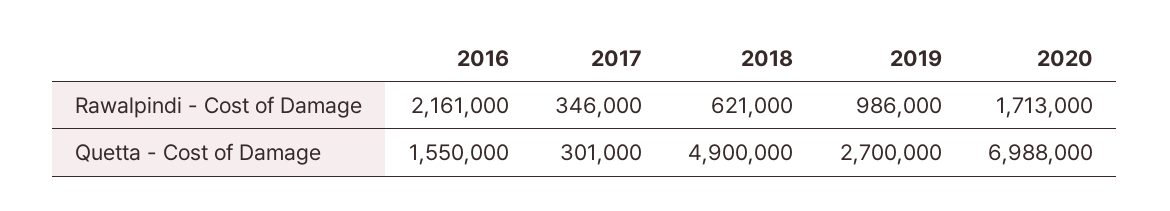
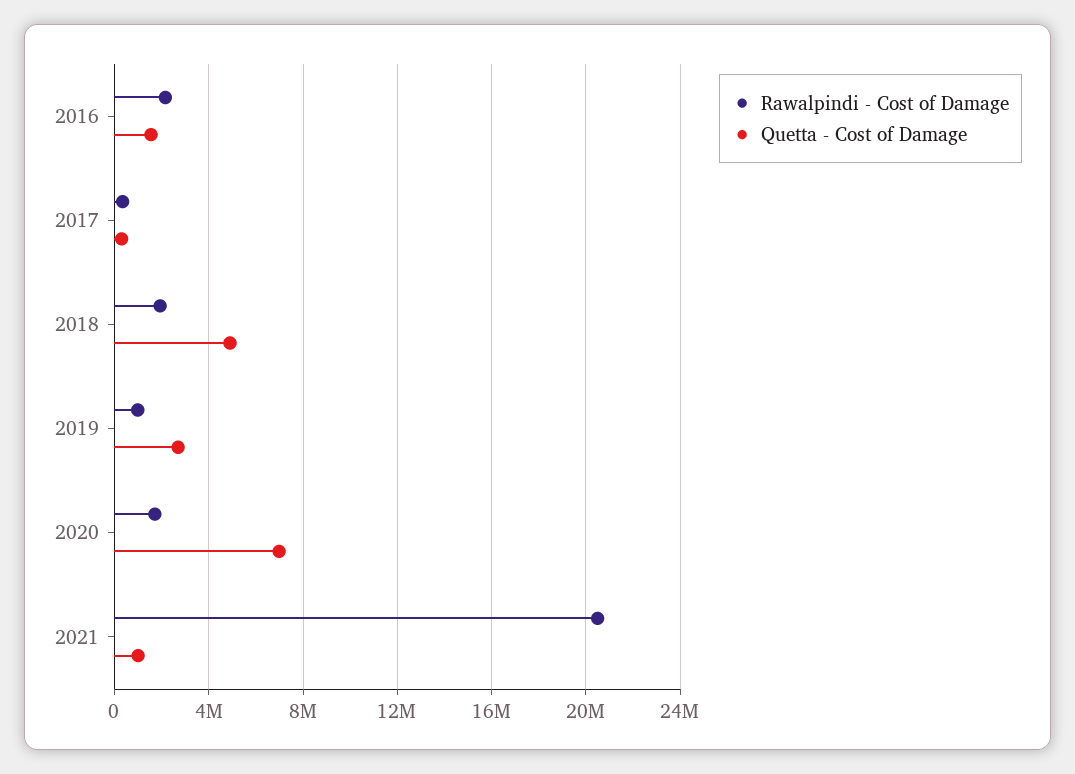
Rawalpindi - Cost of Damage, 2018: 621000 -> 2000000
Rawalpindi - Cost of Damage, 2021: none -> 20500000
Quetta - Cost of Damage, 2021: none -> 1000000

